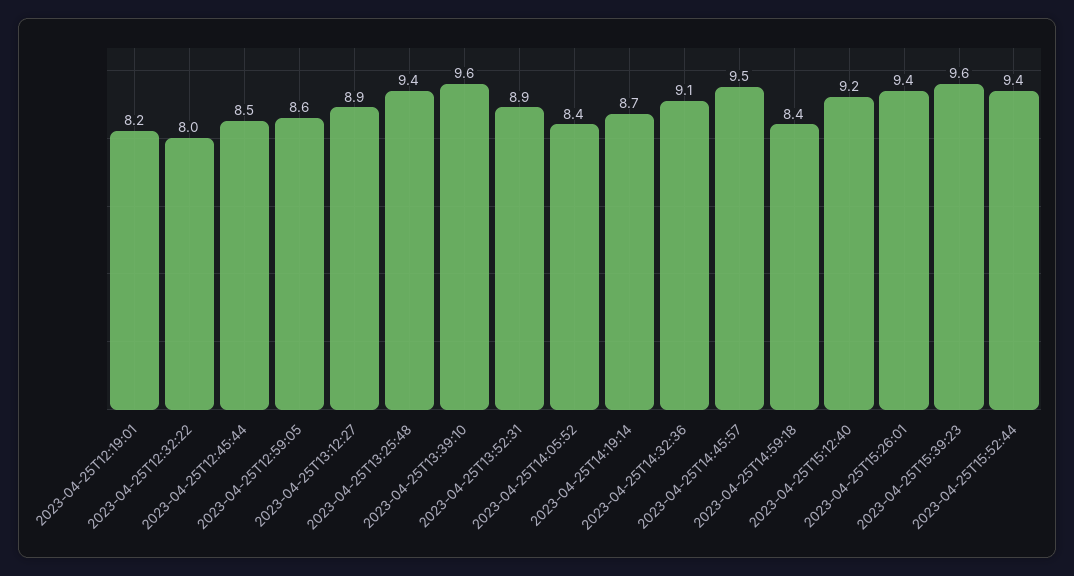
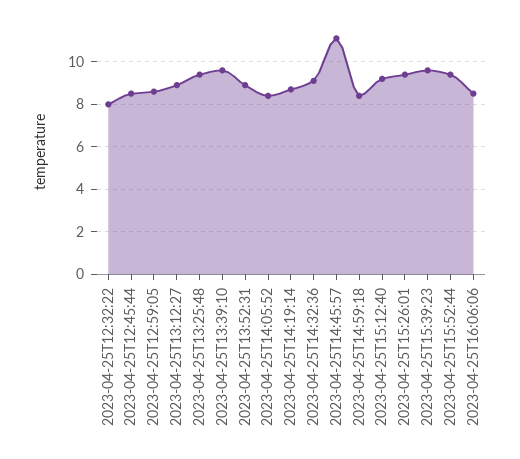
2023-04-25T12:19:01: 8.2 -> none
2023-04-25T14:45:57: 9.5 -> 11
2023-04-25T16:06:06: none -> 8.5

